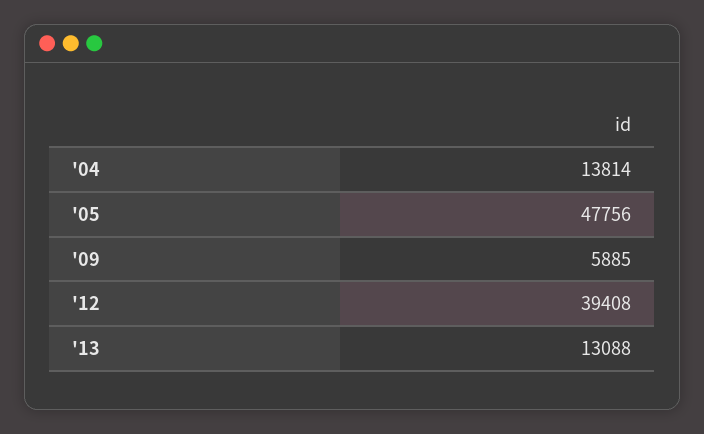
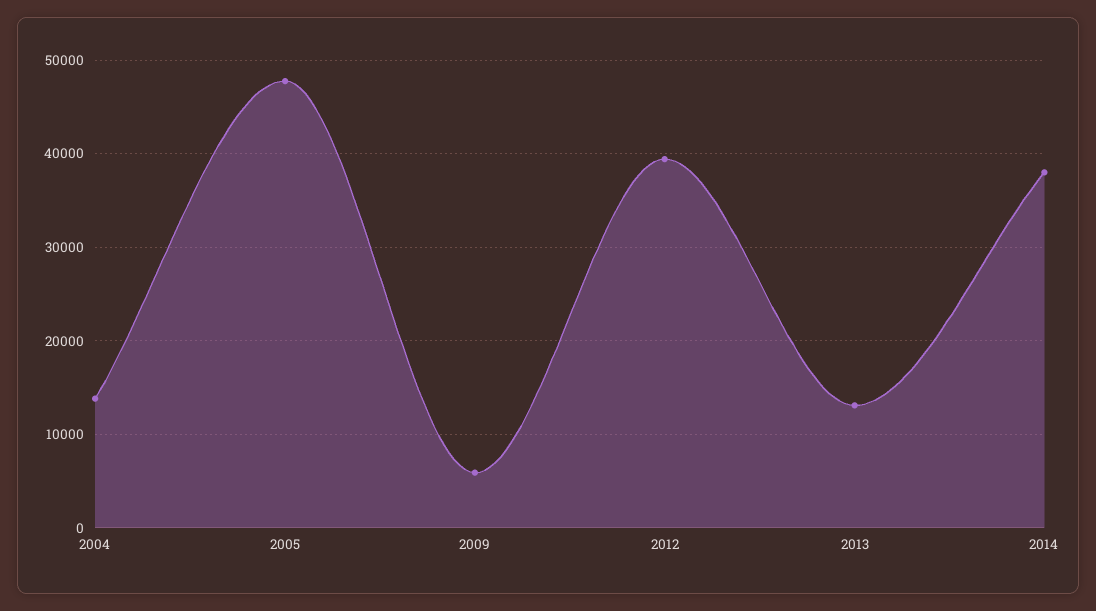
2014: none -> 38000

